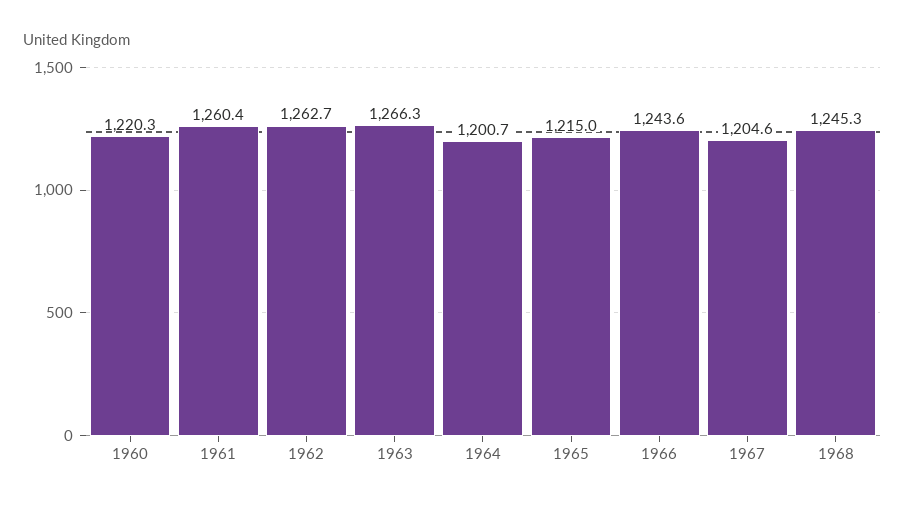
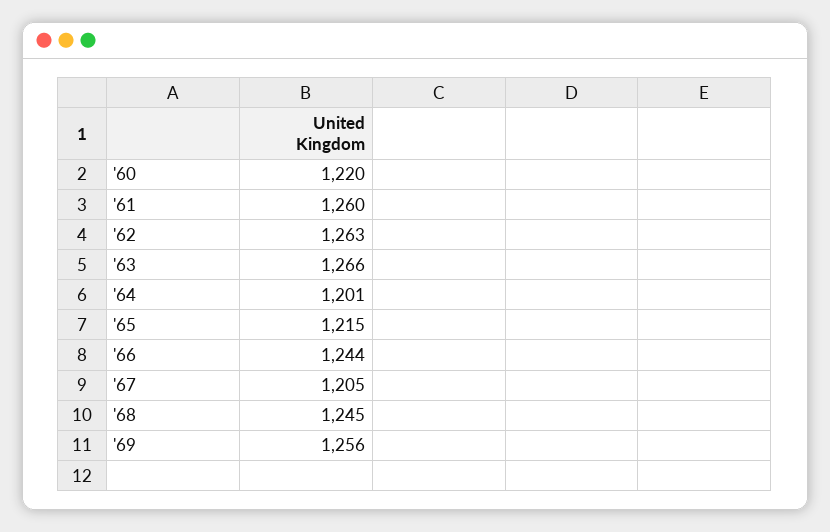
'69: none -> 1256

